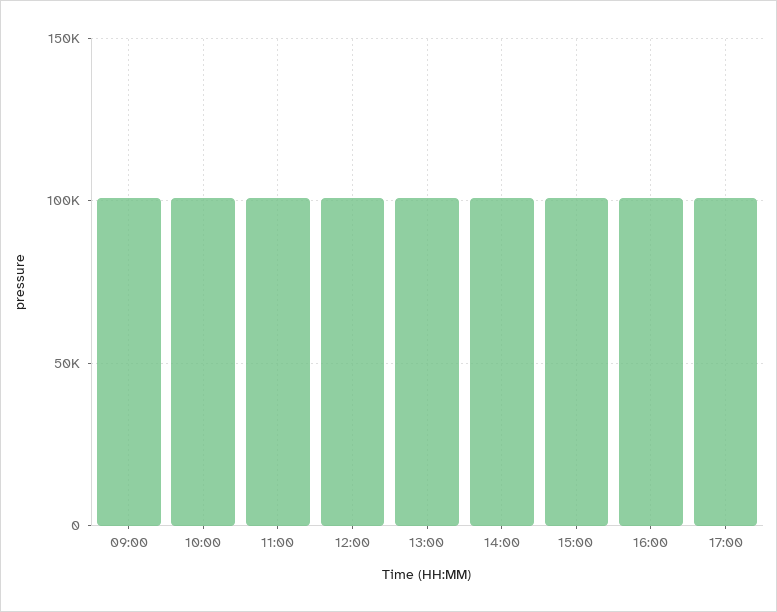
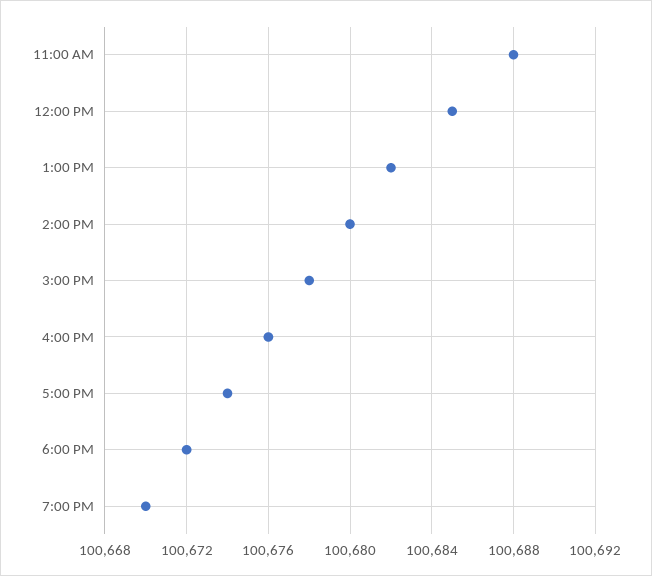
09:00: 100000 -> none
10:00: 100000 -> none
6:00 PM: none -> 100672
7:00 PM: none -> 100670

